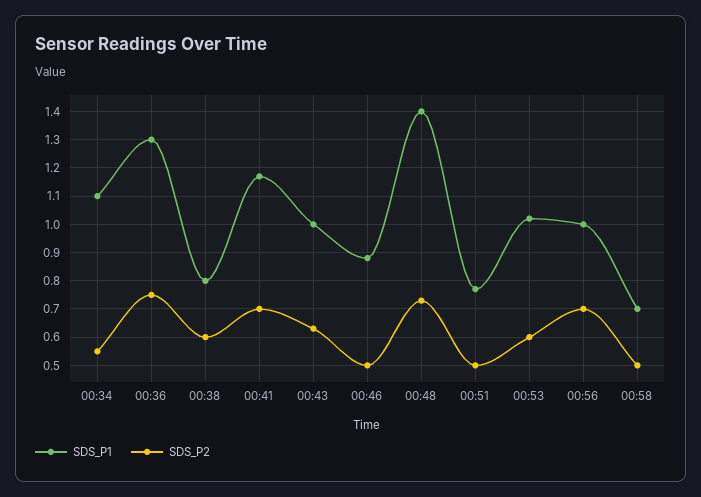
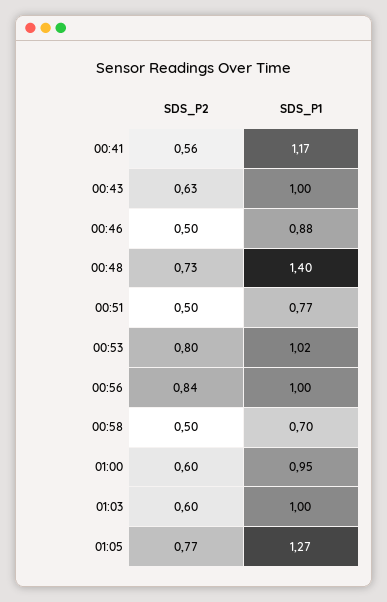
SDS_P1, 00:34: 1.1 -> none
SDS_P2, 00:34: 0.55 -> none
SDS_P1, 00:36: 1.3 -> none
SDS_P2, 00:36: 0.75 -> none
SDS_P1, 00:38: 0.8 -> none
SDS_P2, 00:38: 0.6 -> none
SDS_P2, 00:41: 0.7 -> 0.56
SDS_P2, 00:53: 0.6 -> 0.8
SDS_P2, 00:56: 0.7 -> 0.84
SDS_P2, 01:00: none -> 0.6
SDS_P1, 01:00: none -> 0.95
SDS_P2, 01:03: none -> 0.6
SDS_P1, 01:03: none -> 1
SDS_P2, 01:05: none -> 0.77
SDS_P1, 01:05: none -> 1.27

